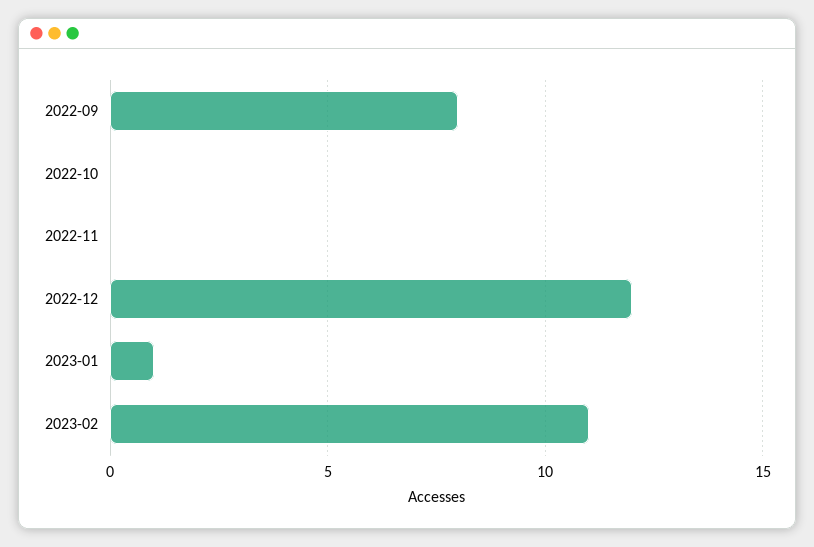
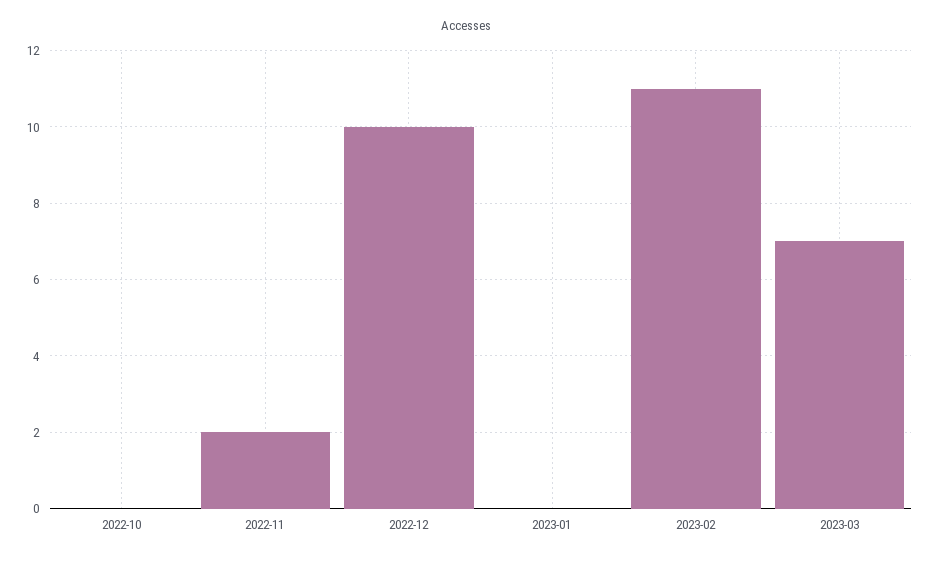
2022-09: 8 -> none
2022-11: 0 -> 2
2022-12: 12 -> 10
2023-01: 1 -> 0
2023-03: none -> 7

